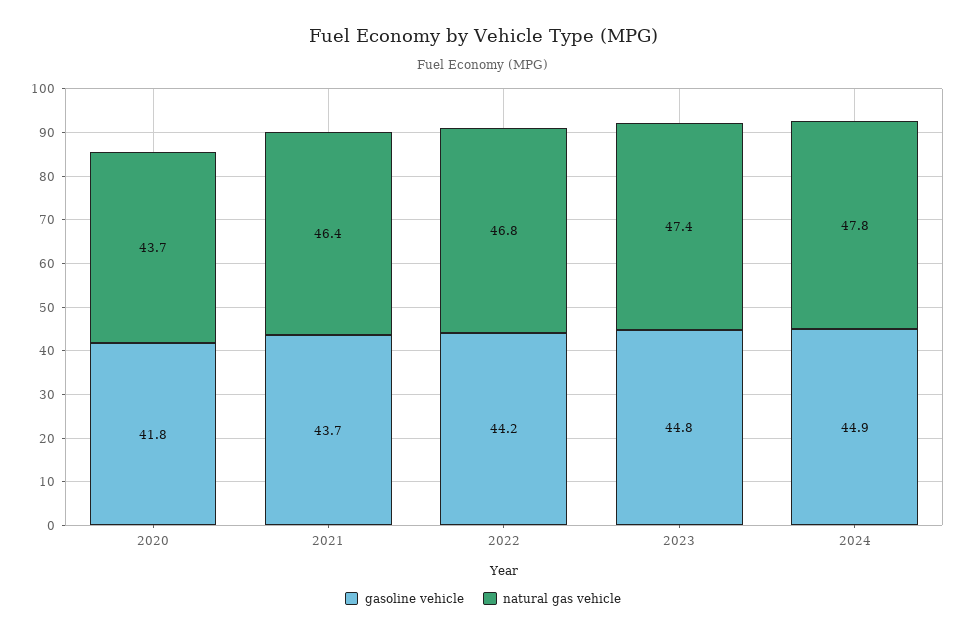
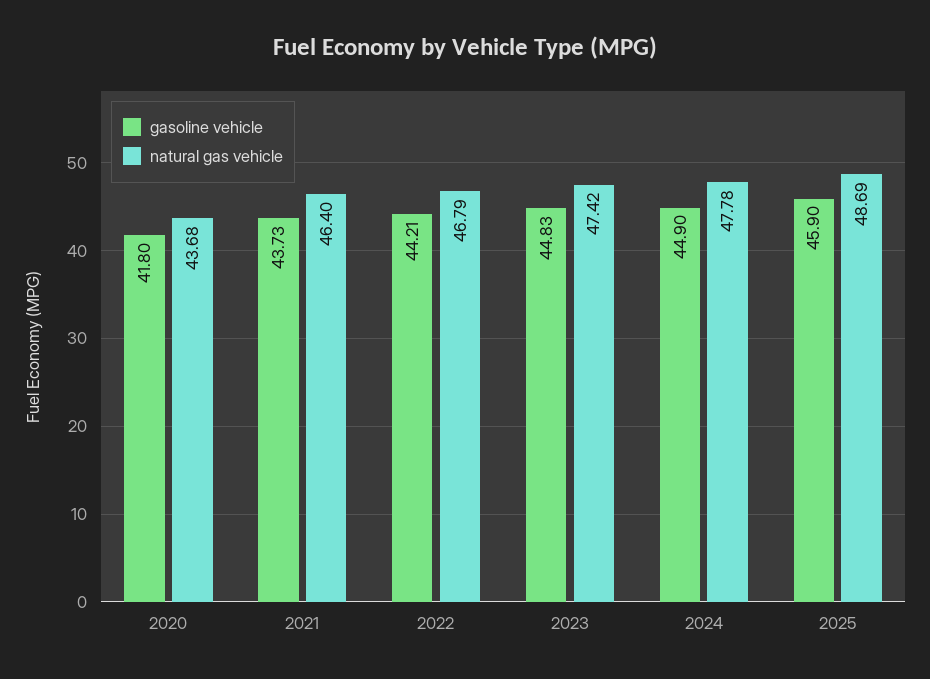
gasoline vehicle, 2025: none -> 45.9
natural gas vehicle, 2025: none -> 48.69

